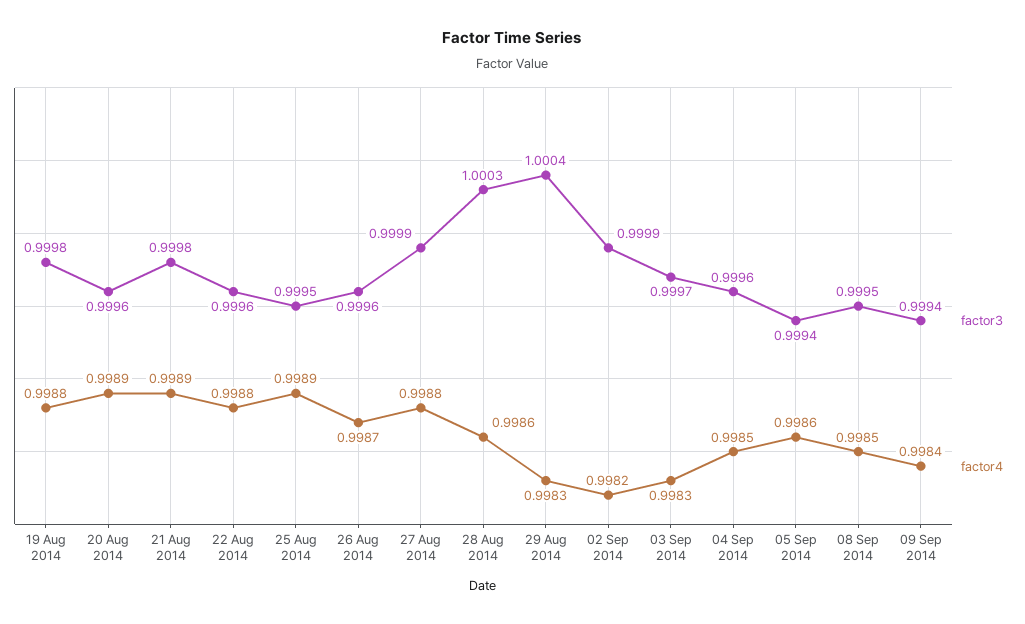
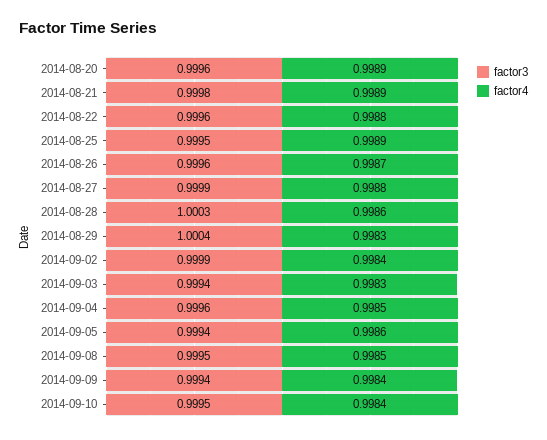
factor3, 19 Aug 2014: 0.9998 -> none
factor4, 19 Aug 2014: 0.9988 -> none
factor4, 02 Sep 2014: 0.9982 -> 0.9984
factor3, 03 Sep 2014: 0.9997 -> 0.9994
factor3, 2014-09-10: none -> 0.9995
factor4, 2014-09-10: none -> 0.9984

